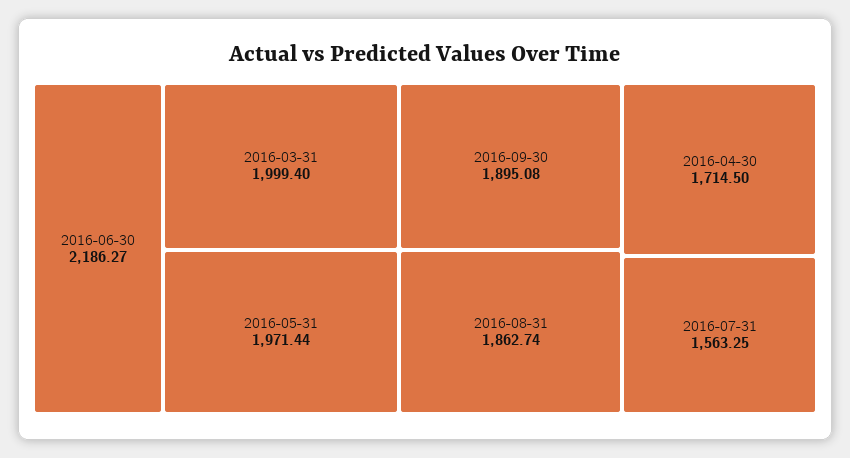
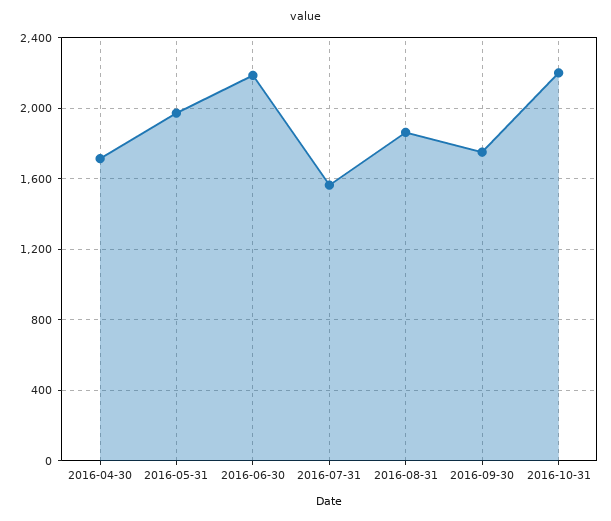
2016-03-31: 1999.4 -> none
2016-09-30: 1895.08 -> 1750
2016-10-31: none -> 2200

